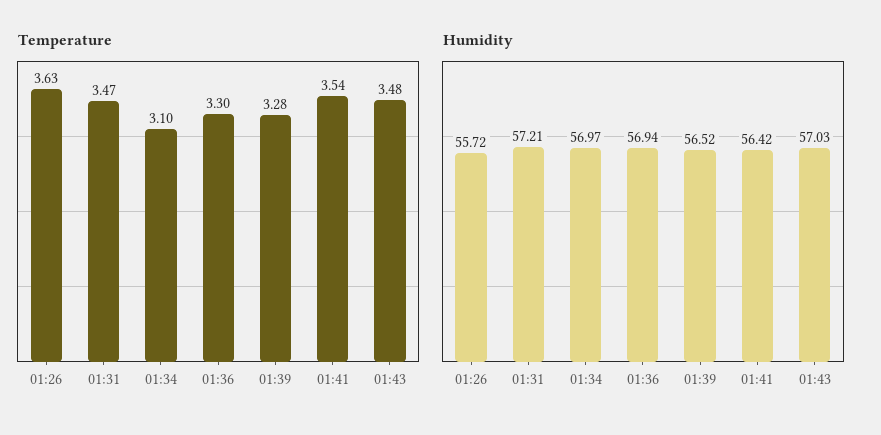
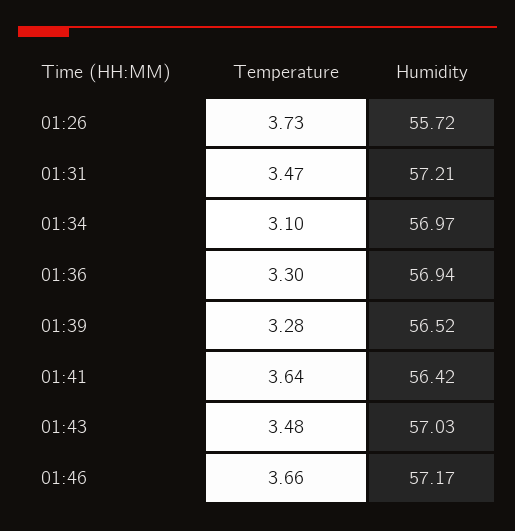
Temperature, 01:26: 3.63 -> 3.73
Temperature, 01:41: 3.54 -> 3.64
Temperature, 01:46: none -> 3.66
Humidity, 01:46: none -> 57.17

